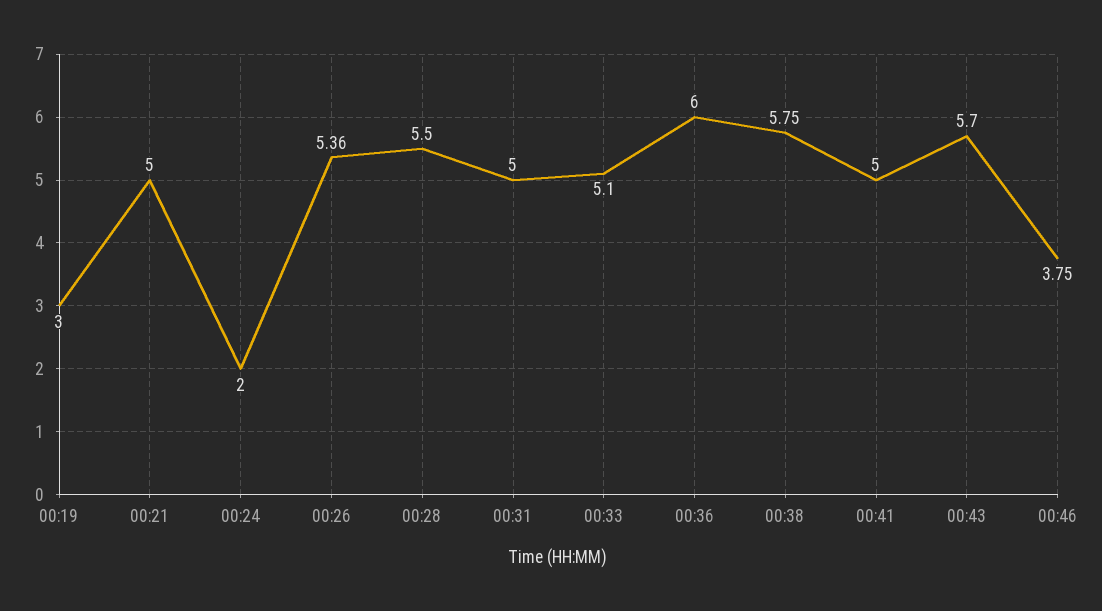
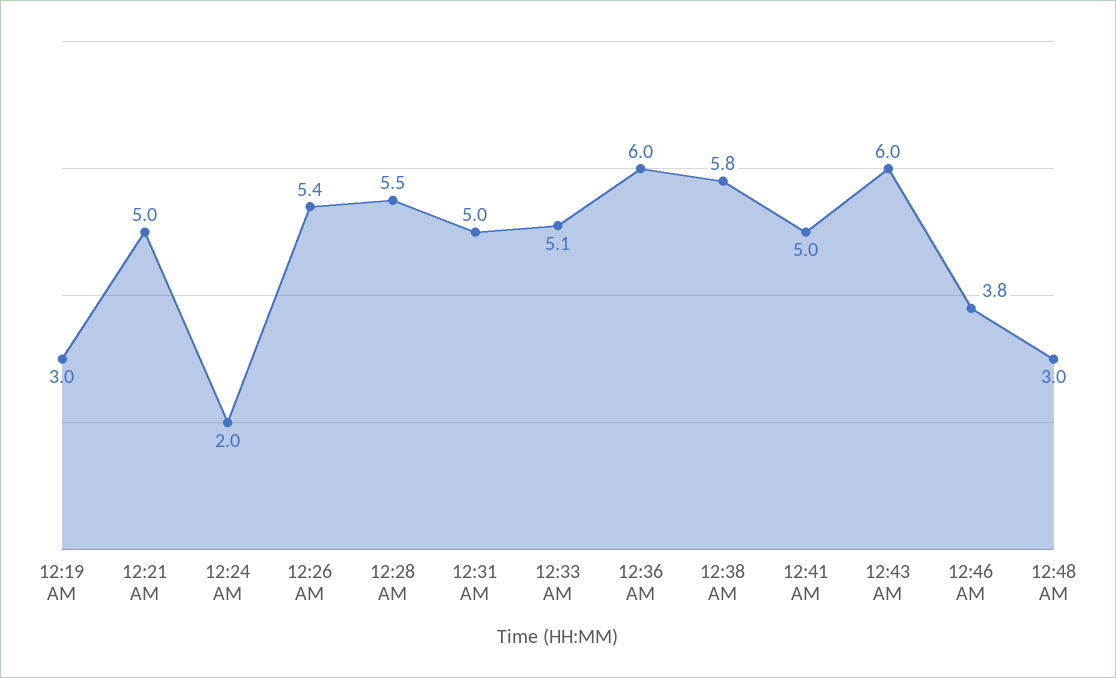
00:43: 5.7 -> 6
12:48 AM: none -> 3

